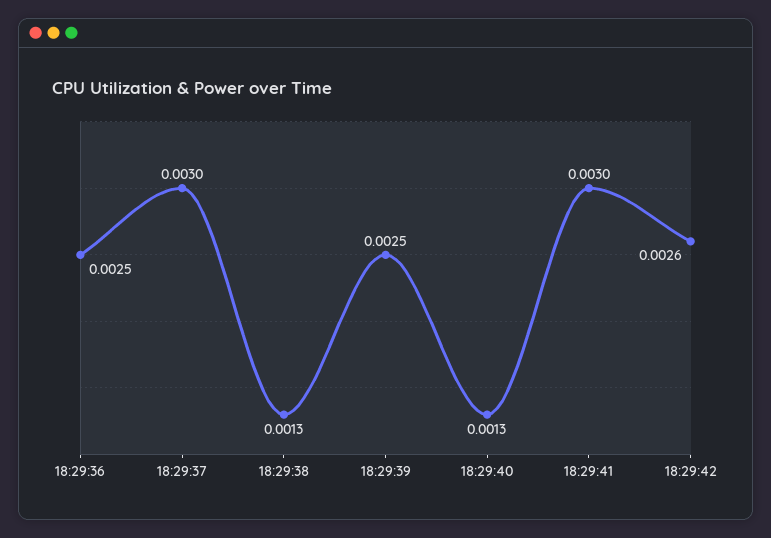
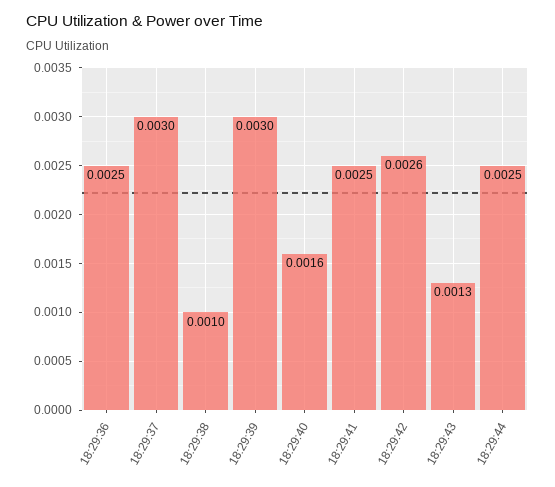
18:29:38: 0.0013 -> 0.001
18:29:39: 0.0025 -> 0.003
18:29:40: 0.0013 -> 0.0016
18:29:41: 0.003 -> 0.0025
18:29:43: none -> 0.0013
18:29:44: none -> 0.0025

